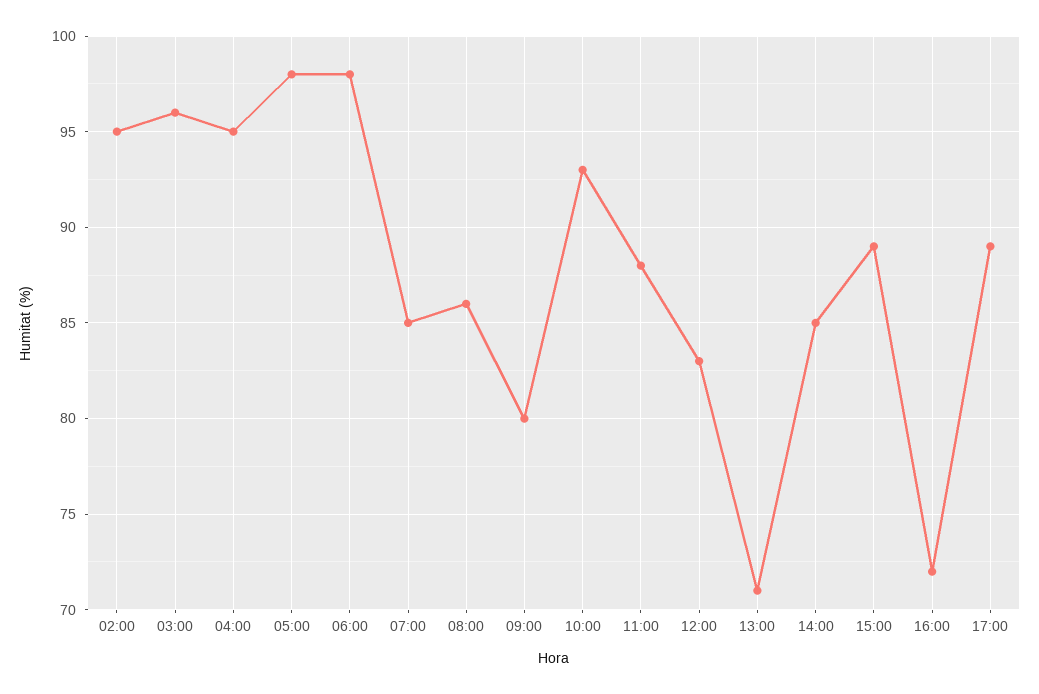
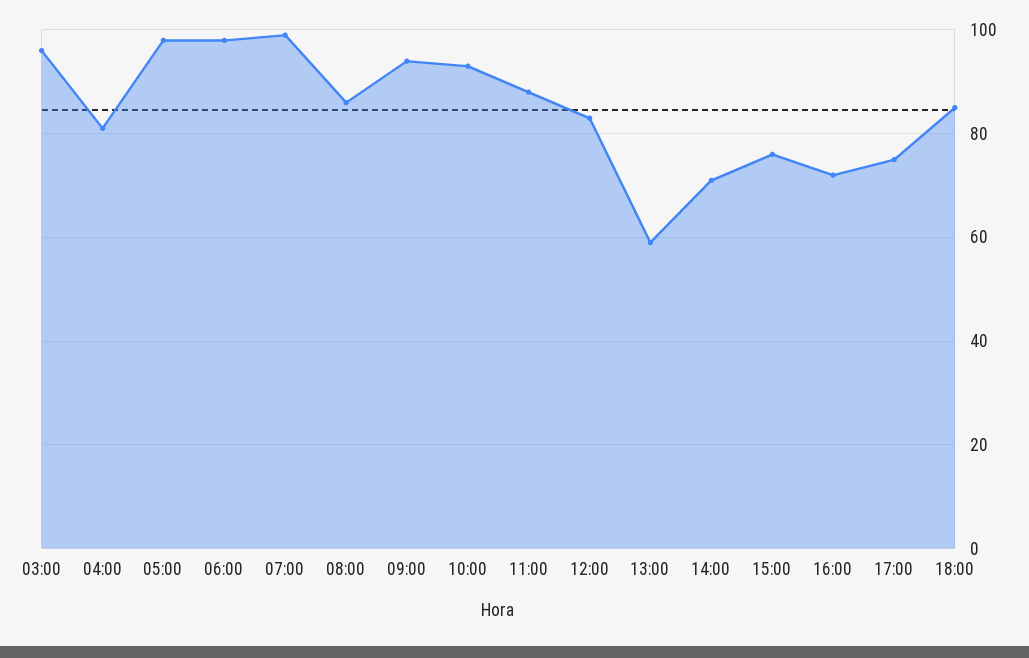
02:00: 95 -> none
04:00: 95 -> 80
07:00: 85 -> 100
09:00: 80 -> 95
13:00: 71 -> 60
14:00: 85 -> 70
15:00: 89 -> 75
17:00: 89 -> 75
18:00: none -> 85

